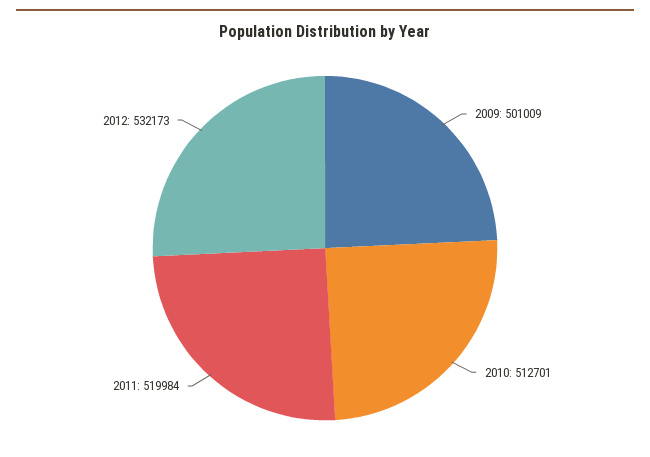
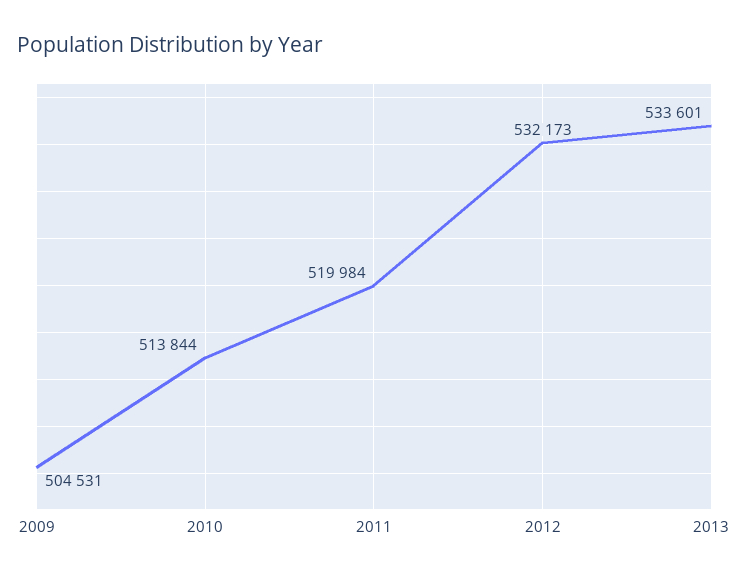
2009: 501009 -> 504531
2010: 512701 -> 513844
2013: none -> 533601

